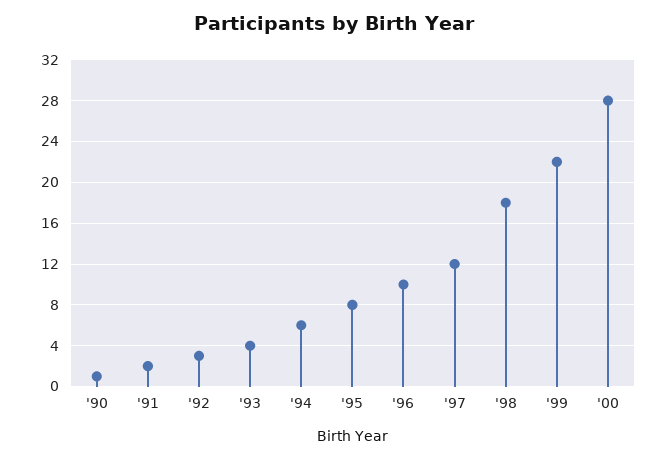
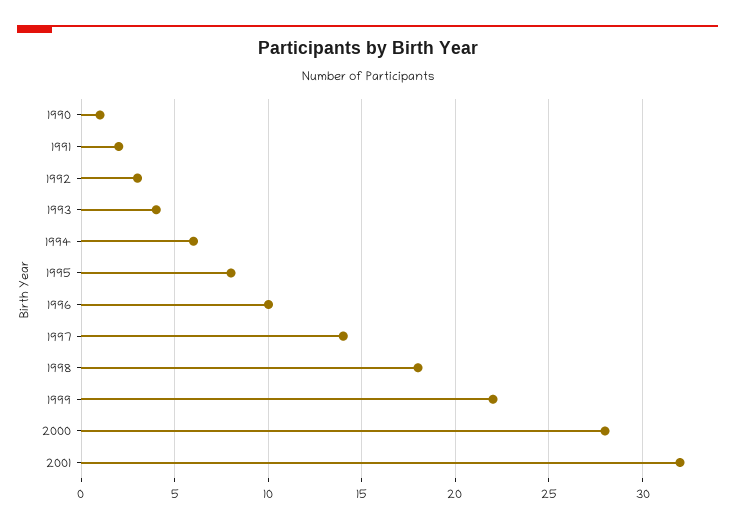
'97: 12 -> 14
2001: none -> 32

